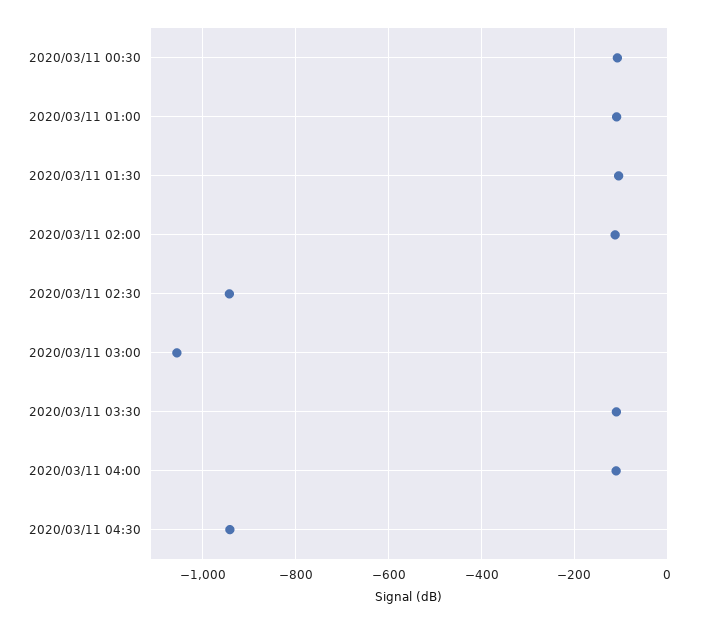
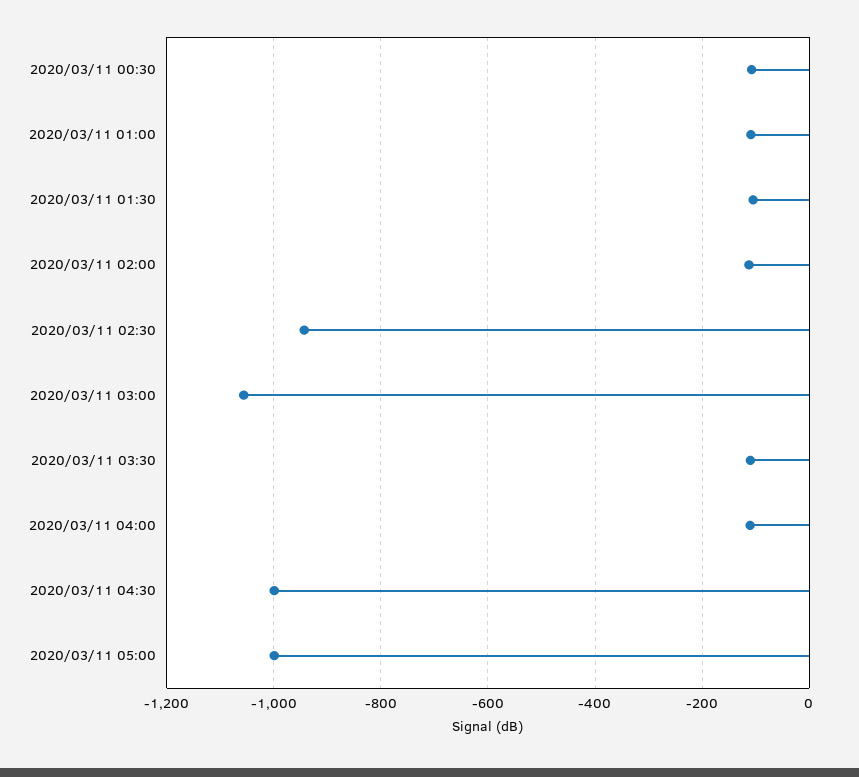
2020/03/11 04:30: -940 -> -1000
2020/03/11 05:00: none -> -1000

